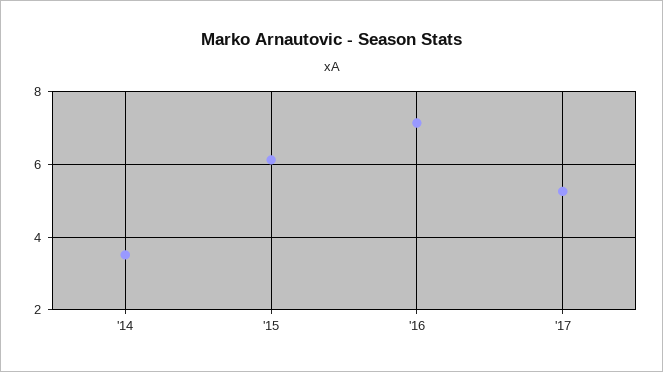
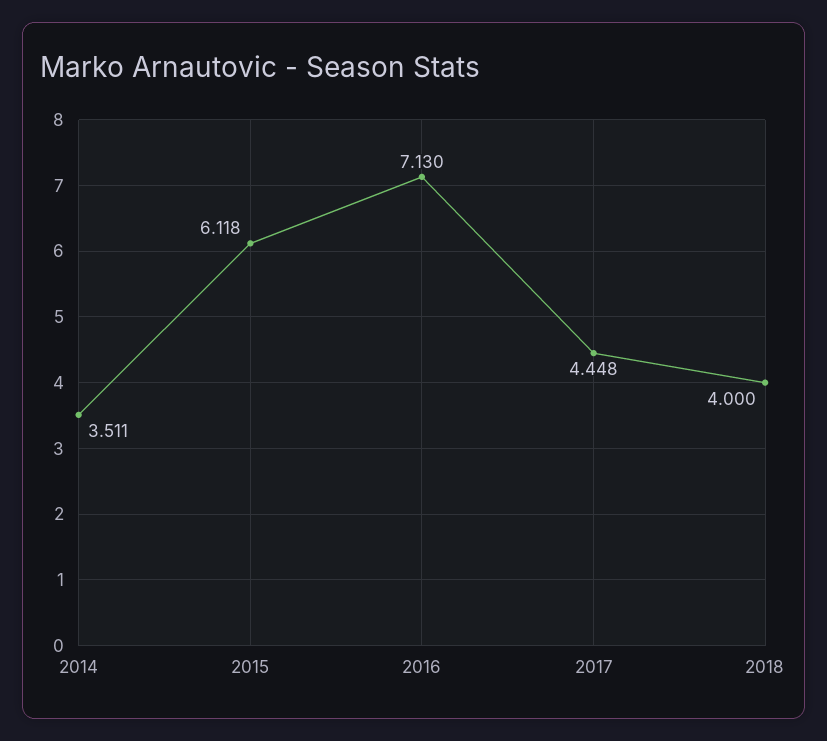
'17: 5.2 -> 4.448
2018: none -> 4

